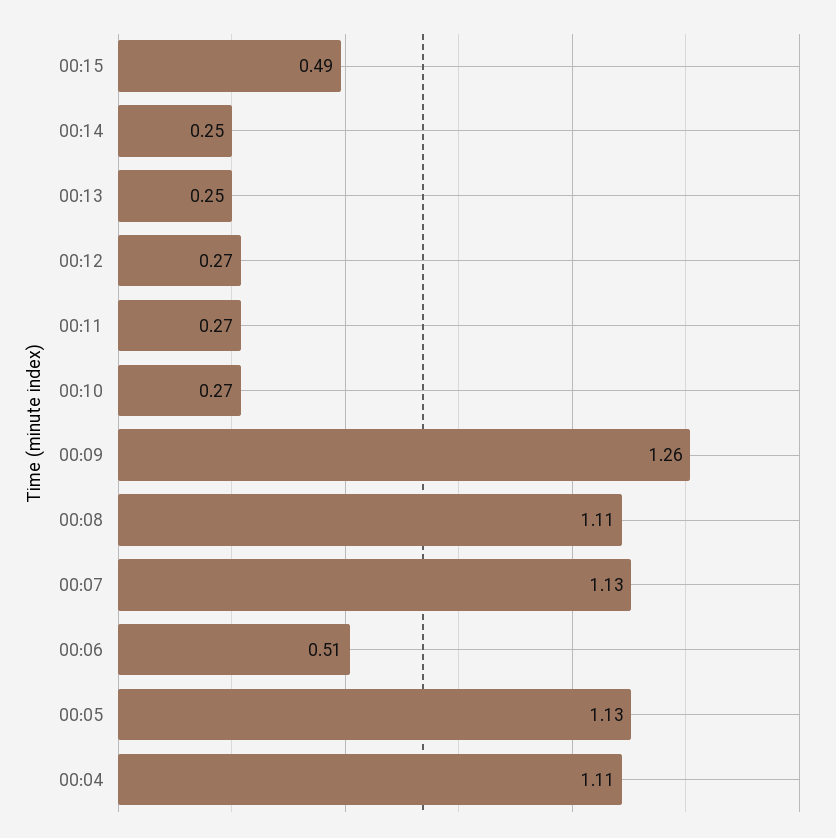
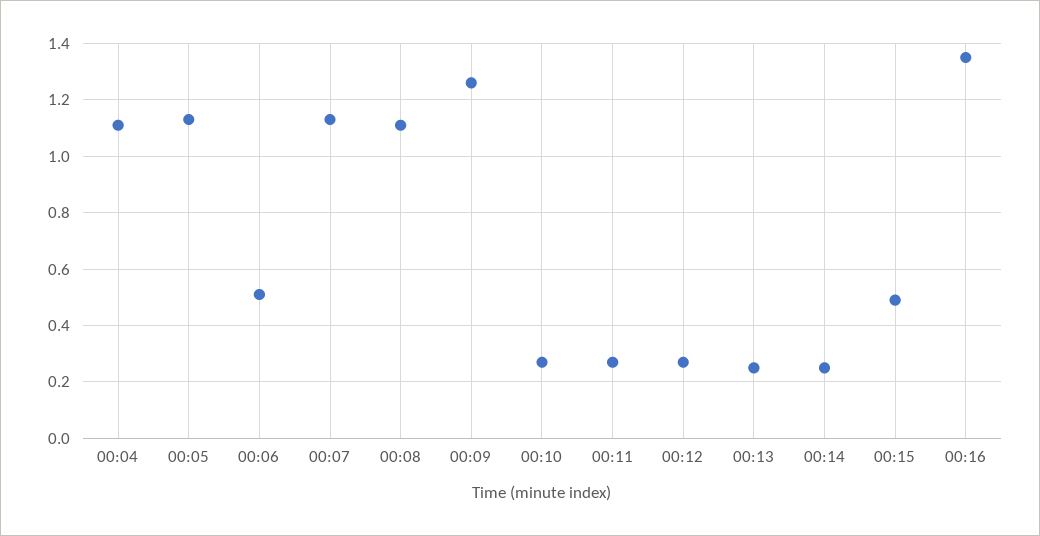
00:16: none -> 1.35

